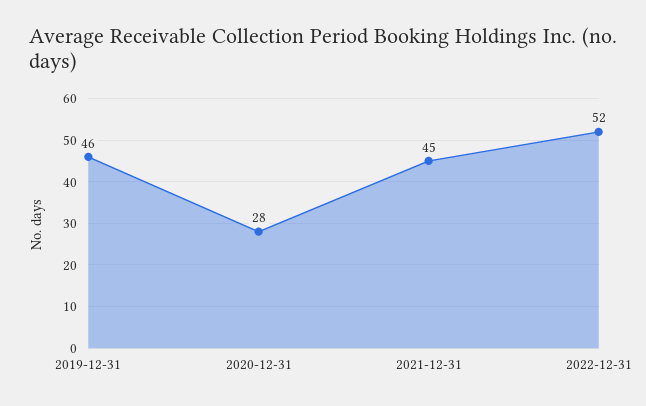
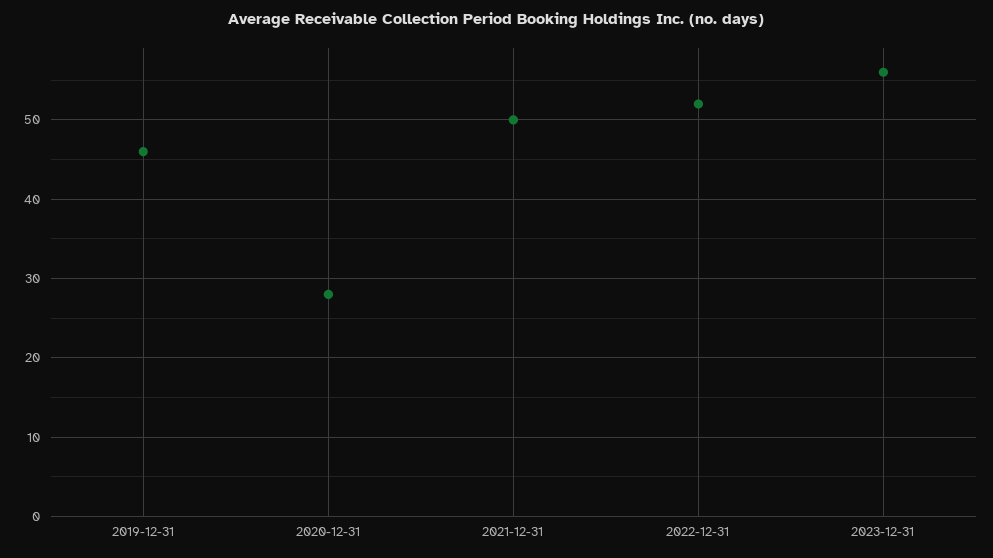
2021-12-31: 45 -> 50
2023-12-31: none -> 56

